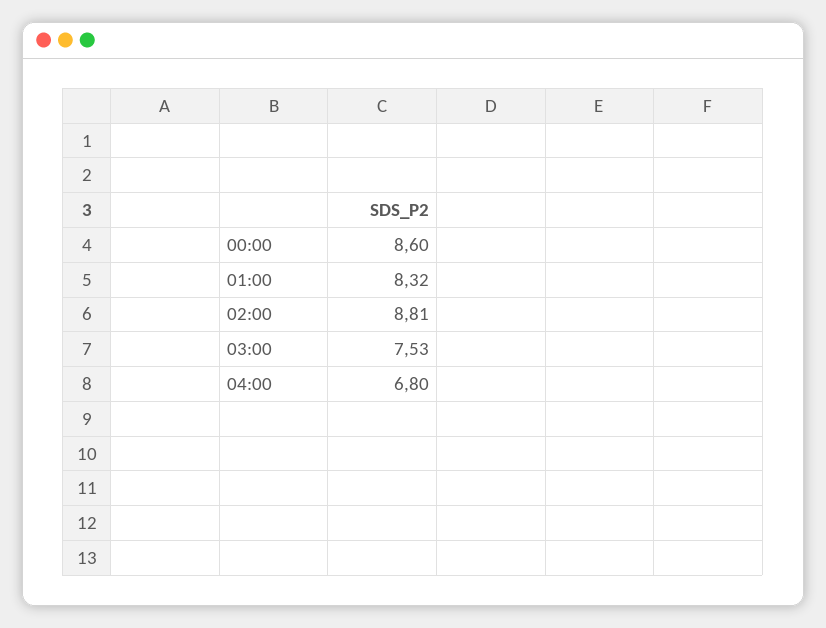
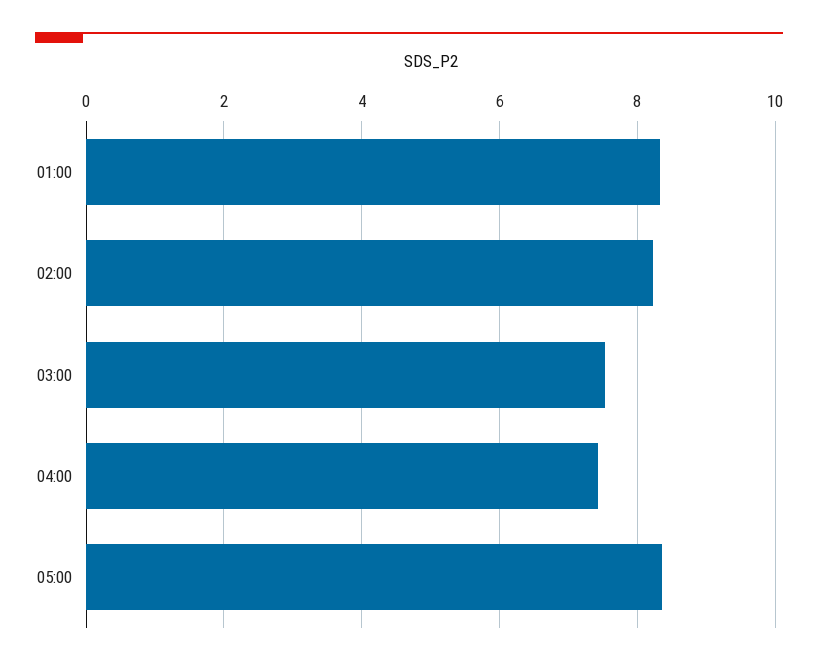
00:00: 8.6 -> none
02:00: 8.81 -> 8.2
04:00: 6.8 -> 7.4
05:00: none -> 8.4

